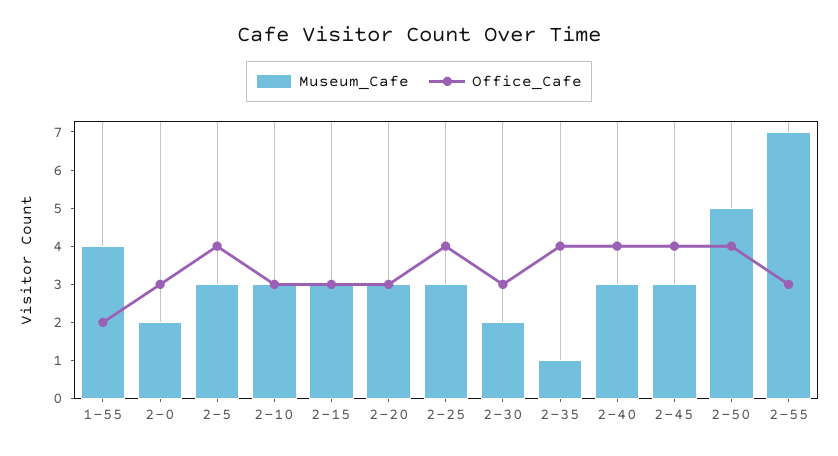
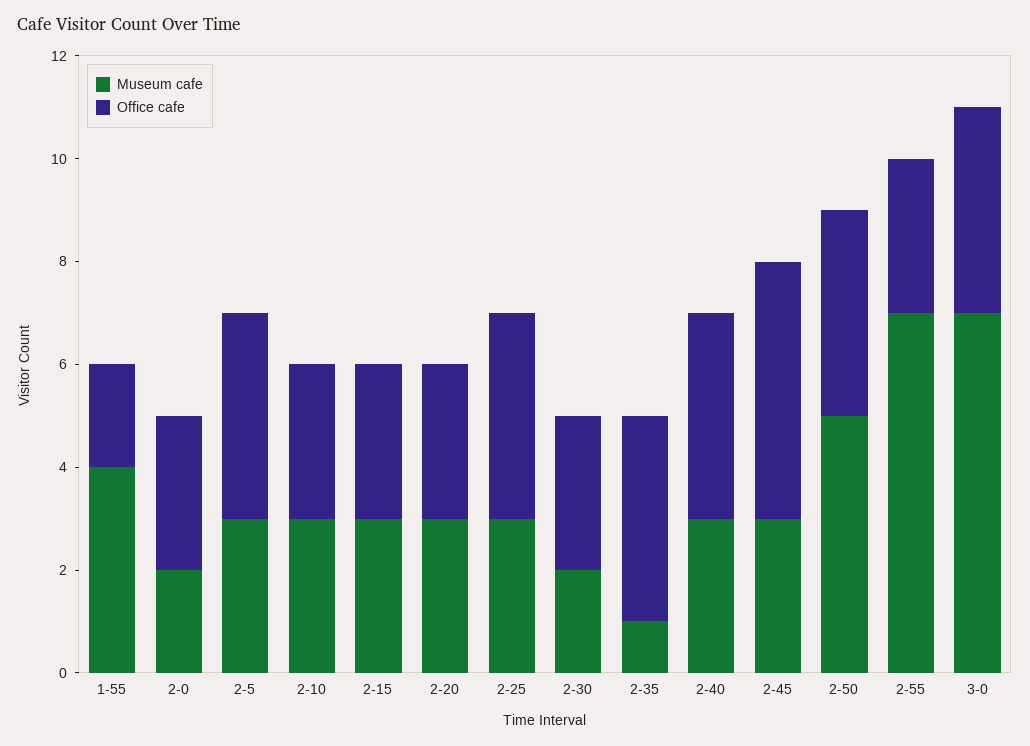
Office_Cafe, 2-45: 4 -> 5
Museum_Cafe, 3-0: none -> 7
Office_Cafe, 3-0: none -> 4

